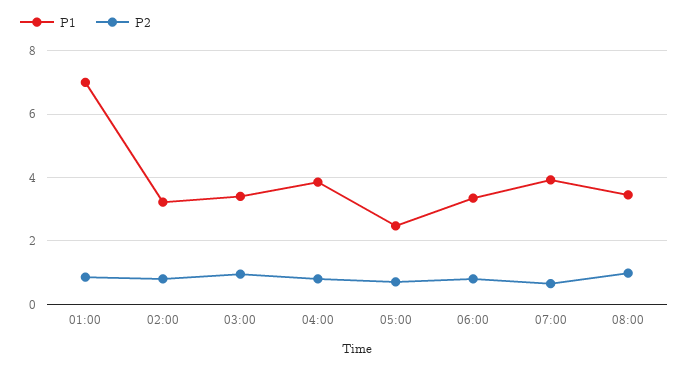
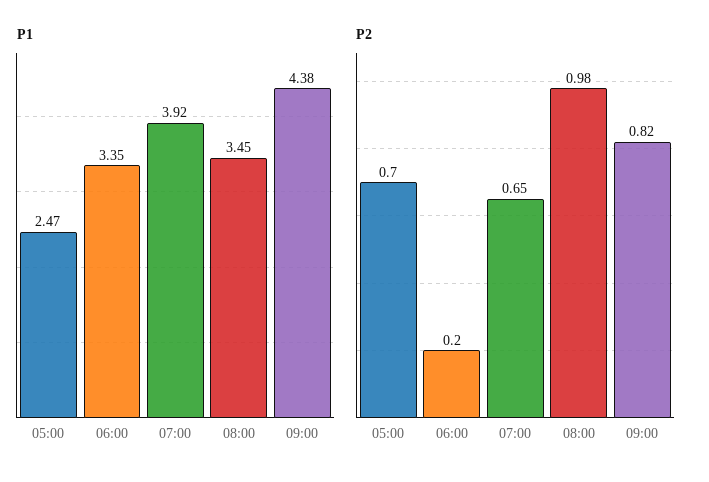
P1, 01:00: 7 -> none
P2, 01:00: 0.8 -> none
P1, 02:00: 3.2 -> none
P2, 02:00: 0.8 -> none
P1, 03:00: 3.4 -> none
P2, 03:00: 1 -> none
P1, 04:00: 3.8 -> none
P2, 04:00: 0.8 -> none
P2, 06:00: 0.8 -> 0.2
P1, 09:00: none -> 4.38
P2, 09:00: none -> 0.82

